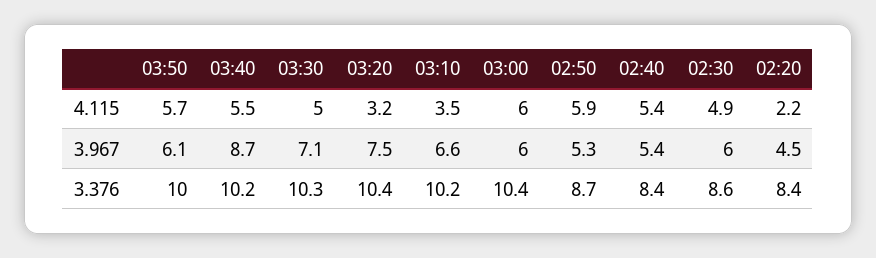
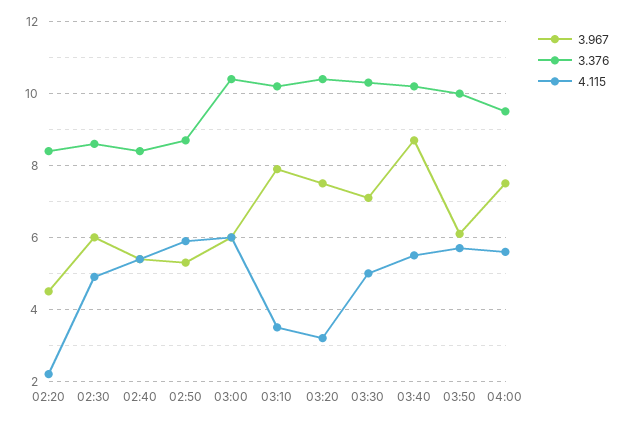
3.967, 03:10: 6.6 -> 8
3.967, 04:00: none -> 7.5
3.376, 04:00: none -> 9.5
4.115, 04:00: none -> 5.5

